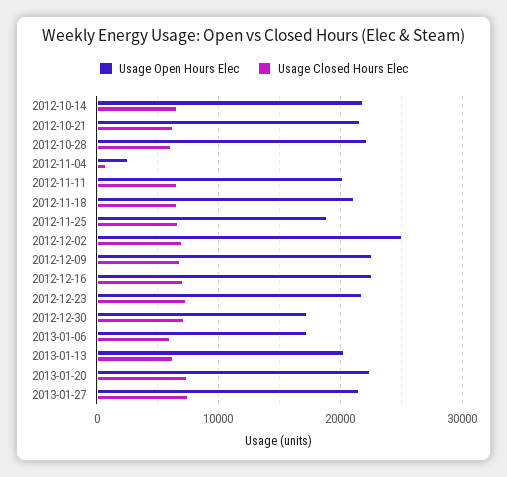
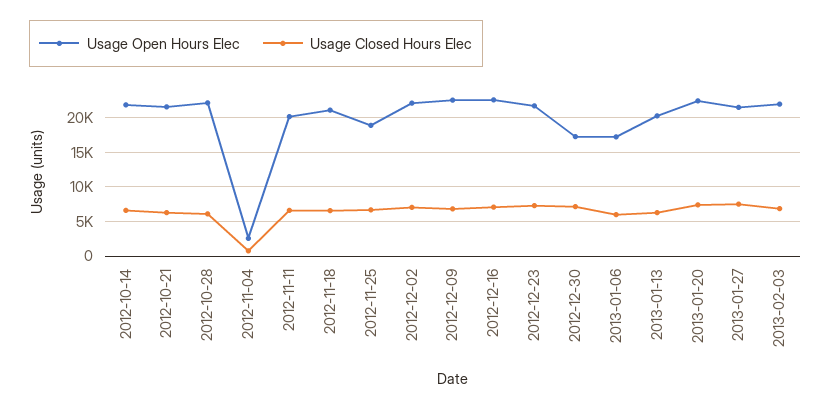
Usage Open Hours Elec, 2012-12-02: 25000 -> 22000
Usage Open Hours Elec, 2013-02-03: none -> 22000
Usage Closed Hours Elec, 2013-02-03: none -> 7000

